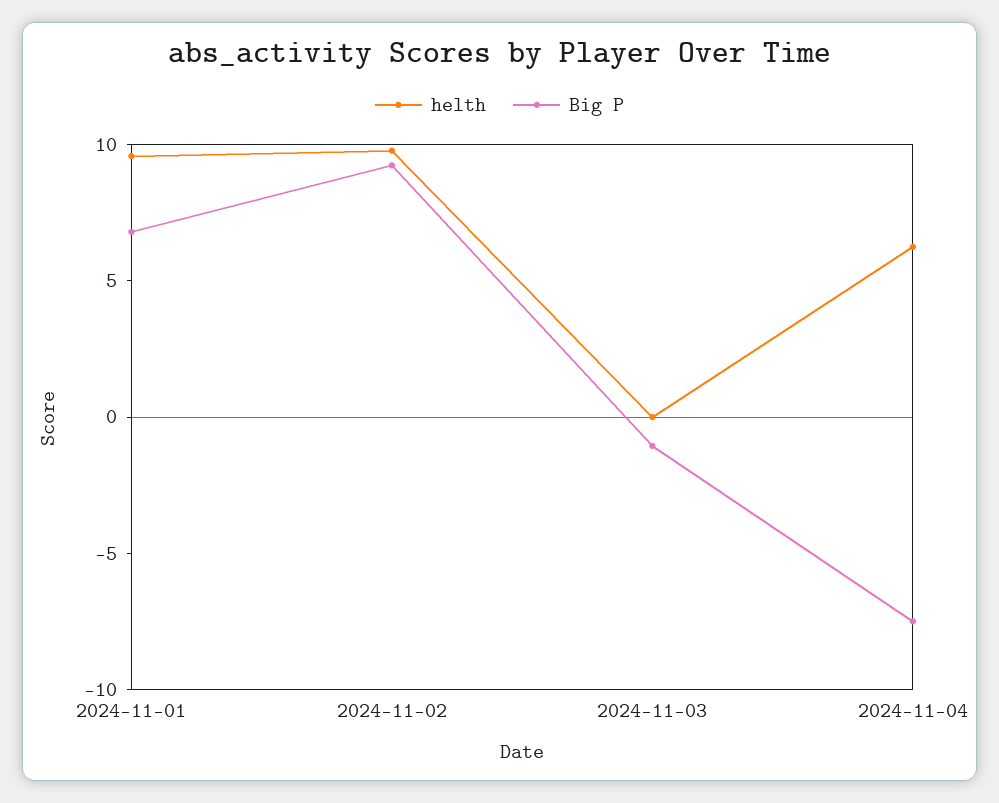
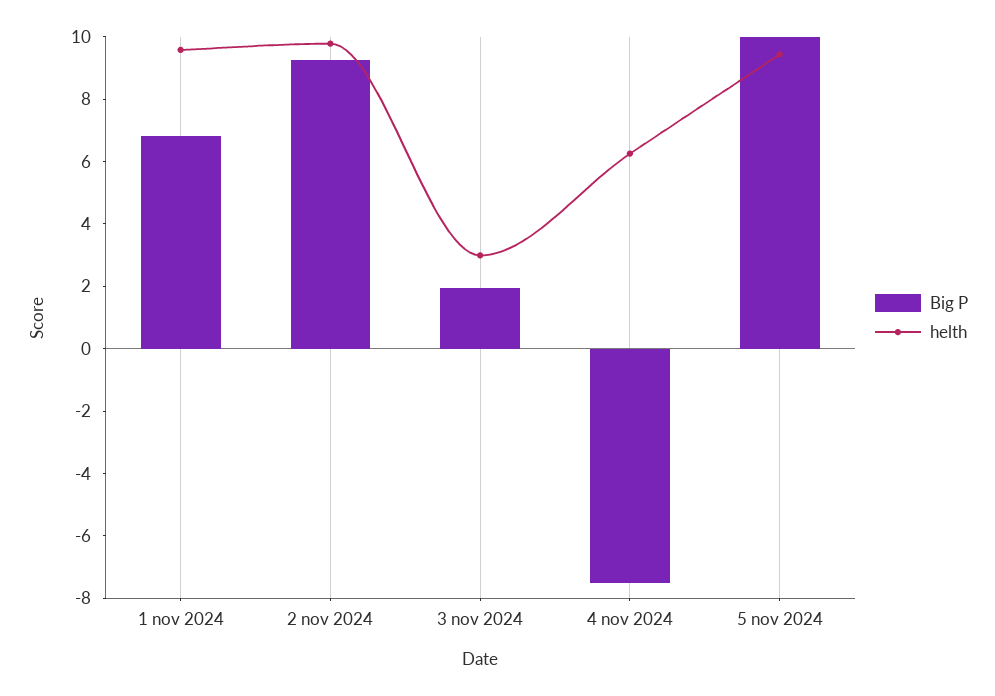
helth, 2024-11-03: 0 -> 3
Big P, 2024-11-03: -1 -> 2
Big P, 5 nov 2024: none -> 10
helth, 5 nov 2024: none -> 9.5

